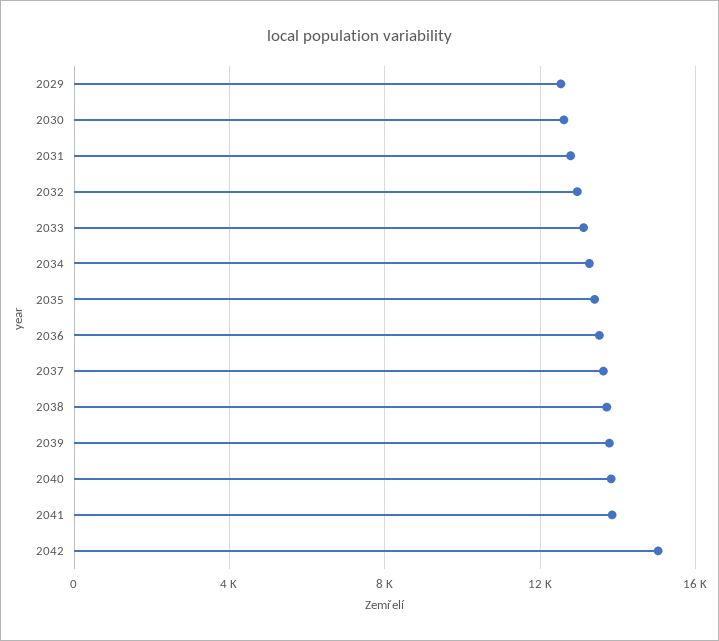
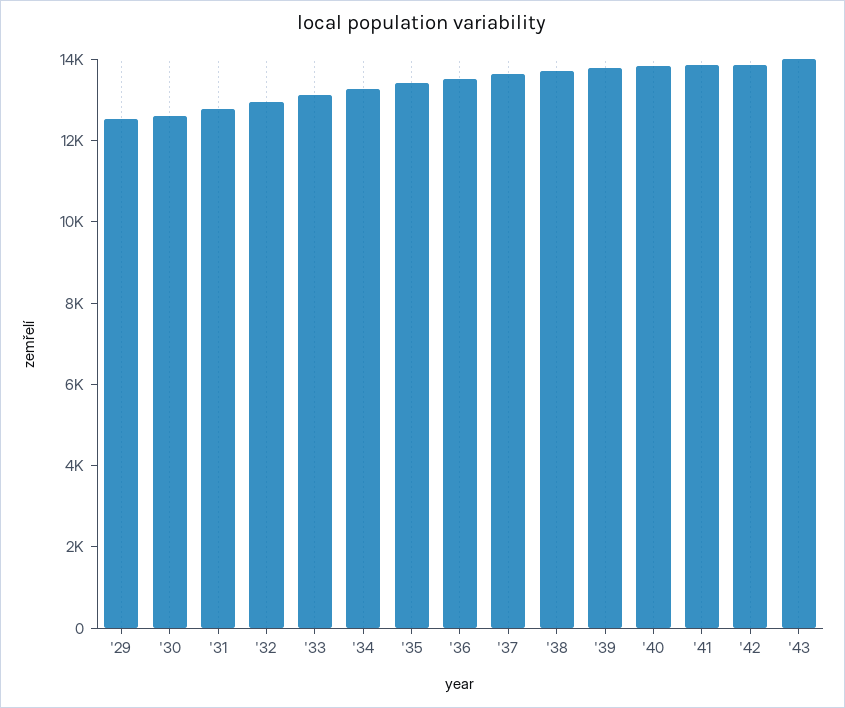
2042: 15000 -> 14000
'43: none -> 14000

